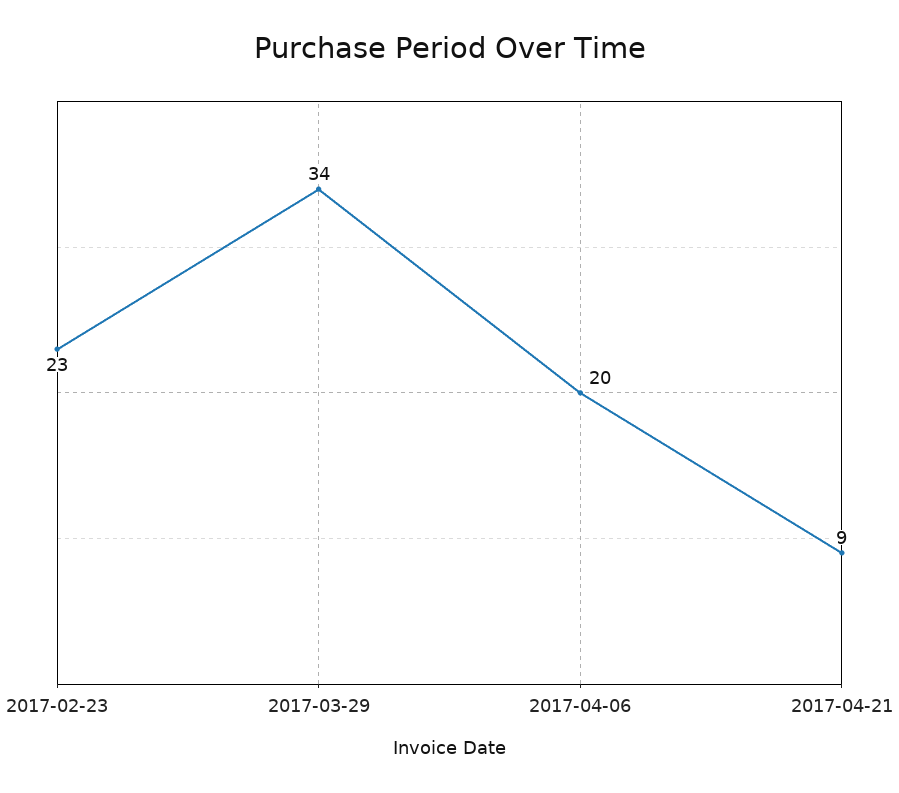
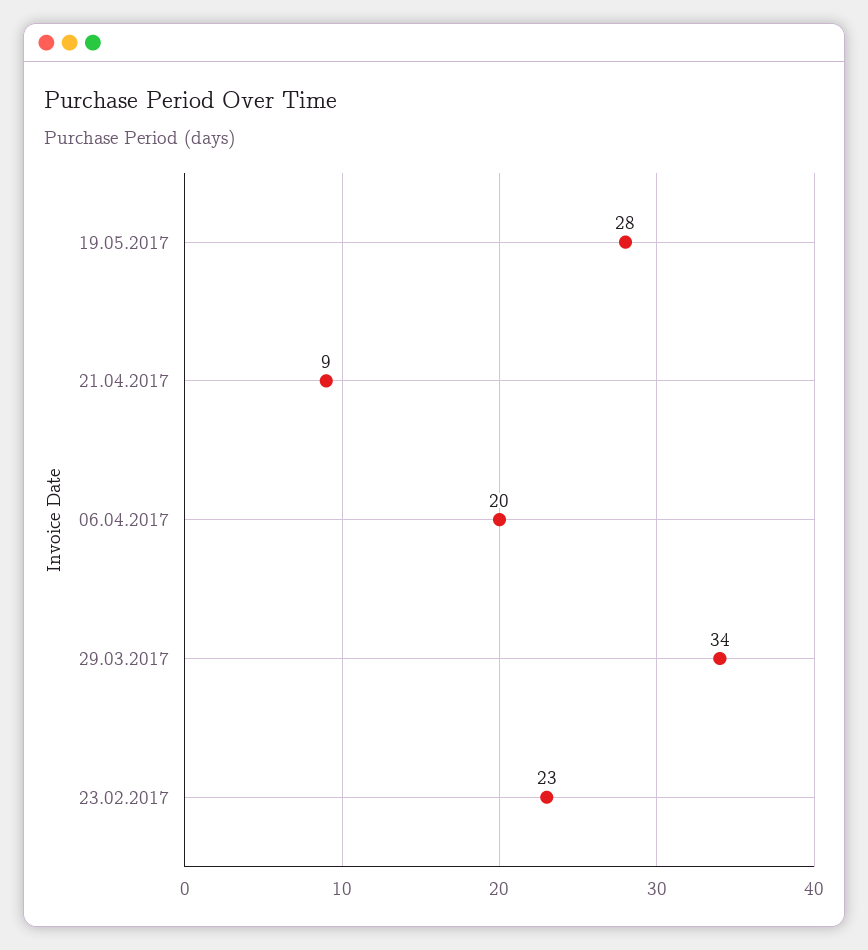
19.05.2017: none -> 28

